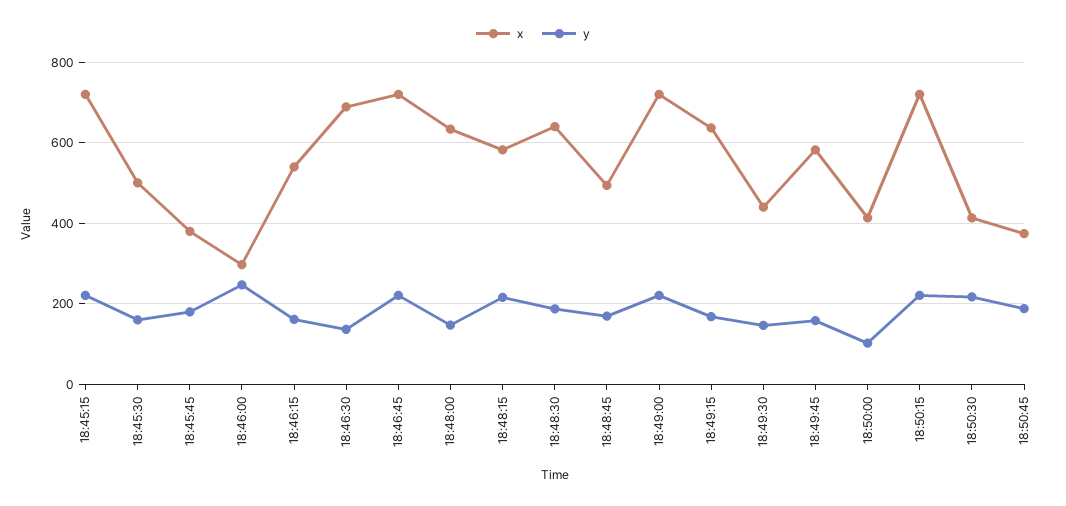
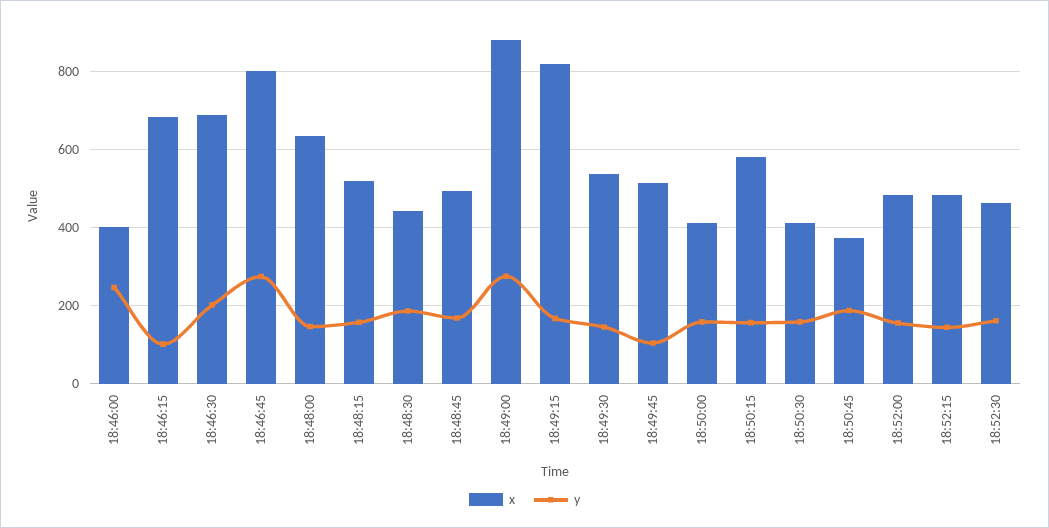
x, 18:45:15: 720 -> none
y, 18:45:15: 220 -> none
x, 18:45:30: 500 -> none
y, 18:45:30: 160 -> none
x, 18:45:45: 380 -> none
y, 18:45:45: 180 -> none
x, 18:46:00: 300 -> 400
x, 18:46:15: 540 -> 680
y, 18:46:15: 160 -> 100
y, 18:46:30: 140 -> 200
x, 18:46:45: 720 -> 800
y, 18:46:45: 220 -> 280
x, 18:48:15: 580 -> 520
y, 18:48:15: 220 -> 160
x, 18:48:30: 640 -> 440
x, 18:49:00: 720 -> 880
y, 18:49:00: 220 -> 280
x, 18:49:15: 640 -> 820
x, 18:49:30: 440 -> 540
x, 18:49:45: 580 -> 520
y, 18:49:45: 160 -> 100
y, 18:50:00: 100 -> 160
x, 18:50:15: 720 -> 580
y, 18:50:15: 220 -> 160
y, 18:50:30: 220 -> 160
x, 18:52:00: none -> 480
y, 18:52:00: none -> 160
x, 18:52:15: none -> 480
y, 18:52:15: none -> 140
x, 18:52:30: none -> 460
y, 18:52:30: none -> 160

